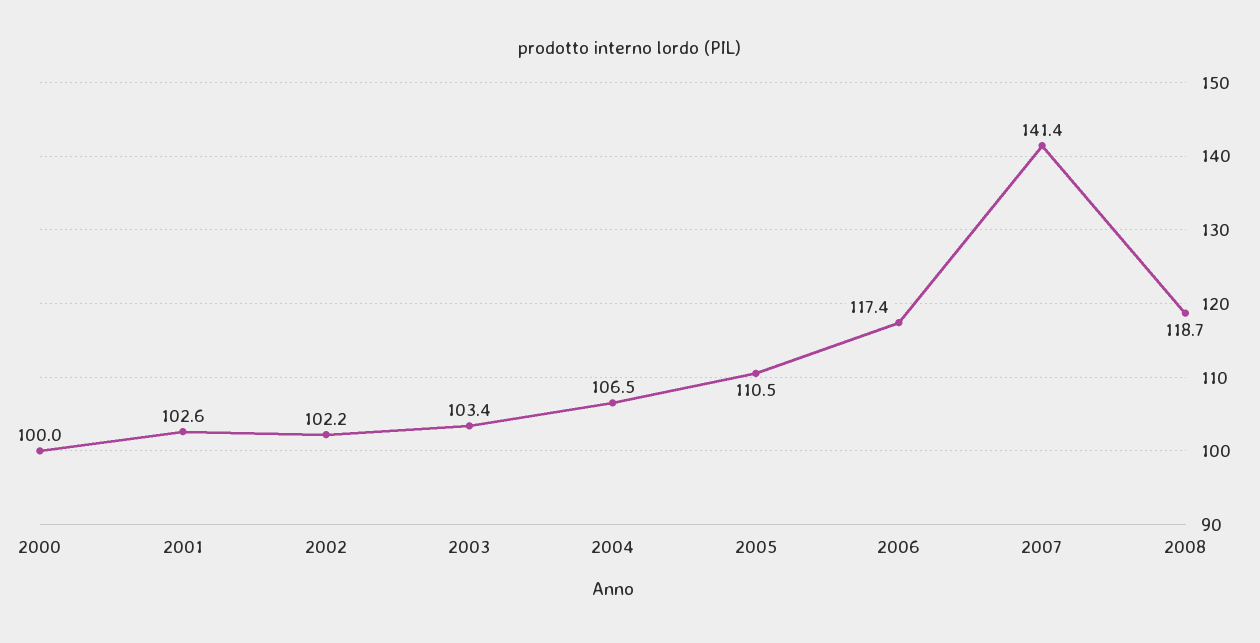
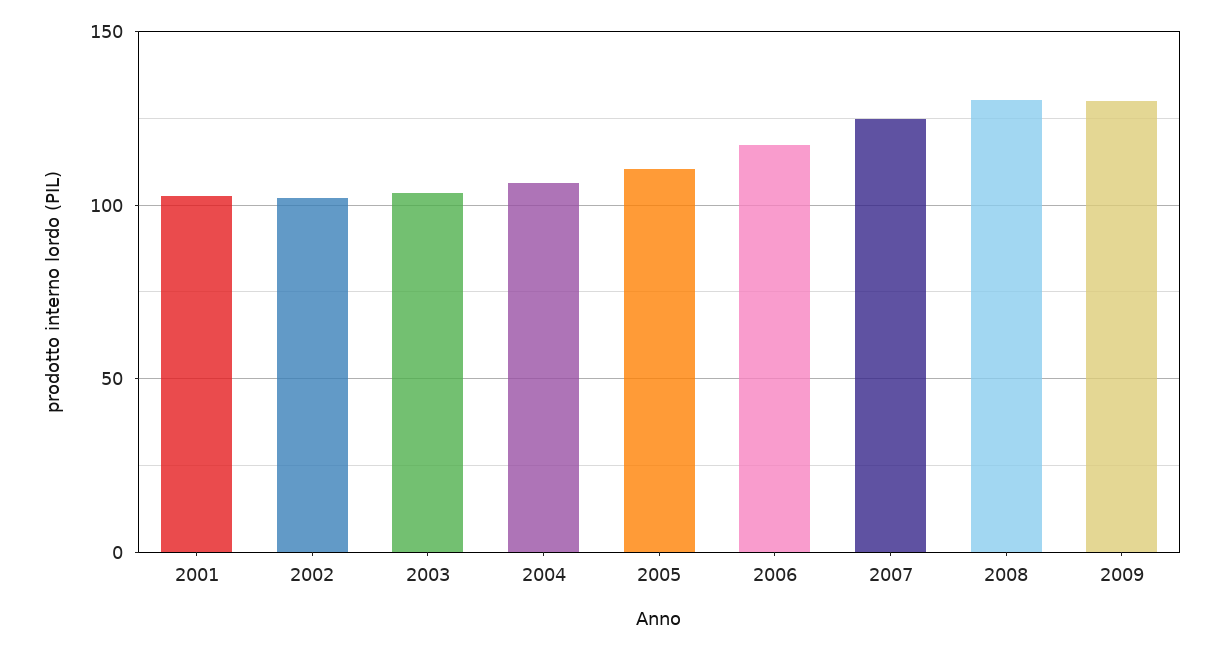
2000: 100 -> none
2007: 141.4 -> 125
2008: 118.7 -> 130
2009: none -> 130

